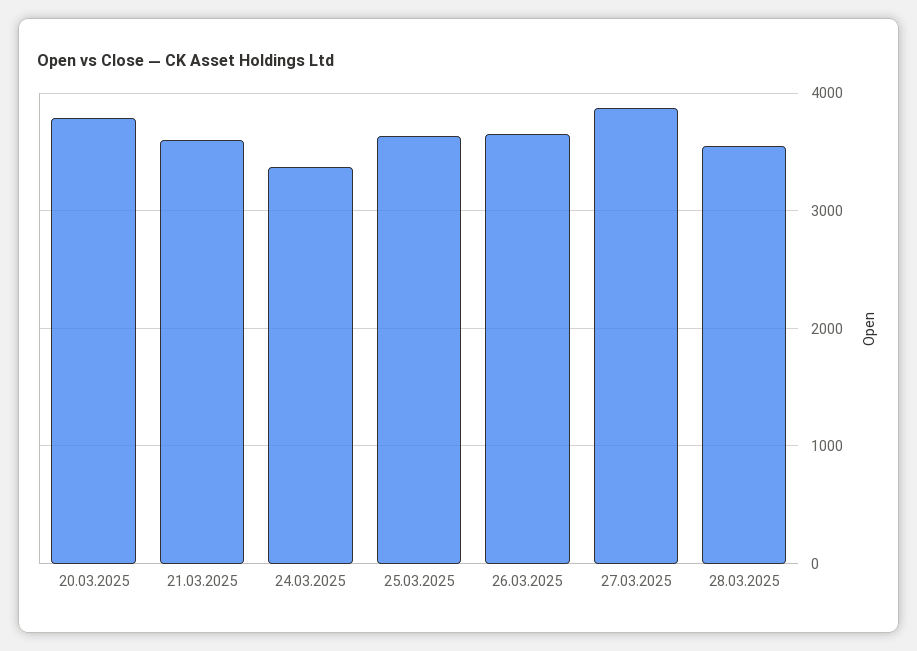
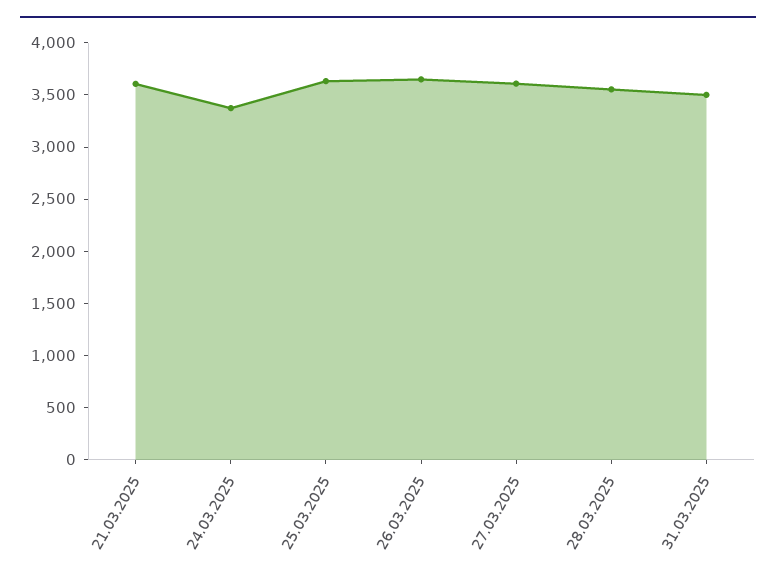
20.03.2025: 3800 -> none
27.03.2025: 3900 -> 3600
31.03.2025: none -> 3500

